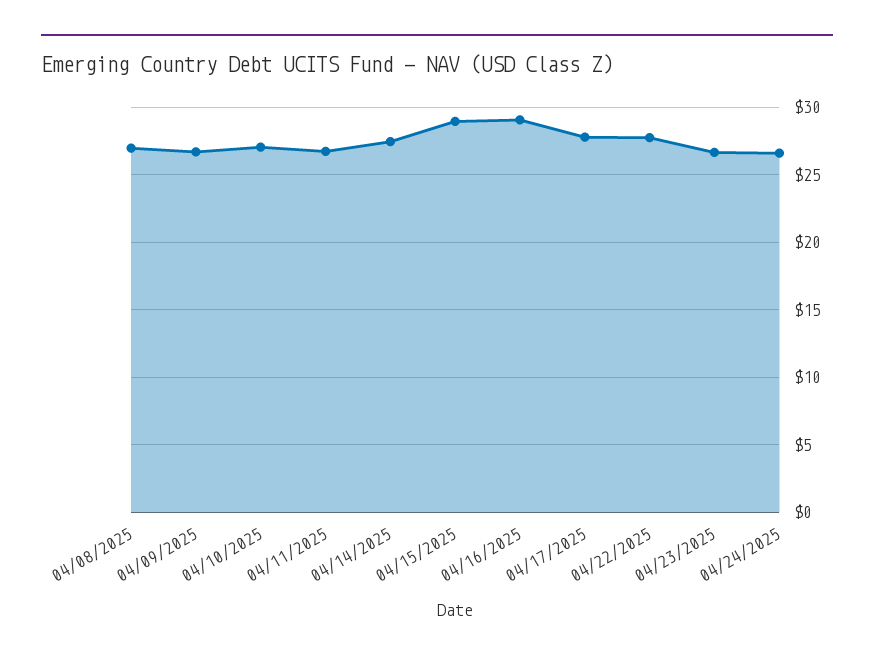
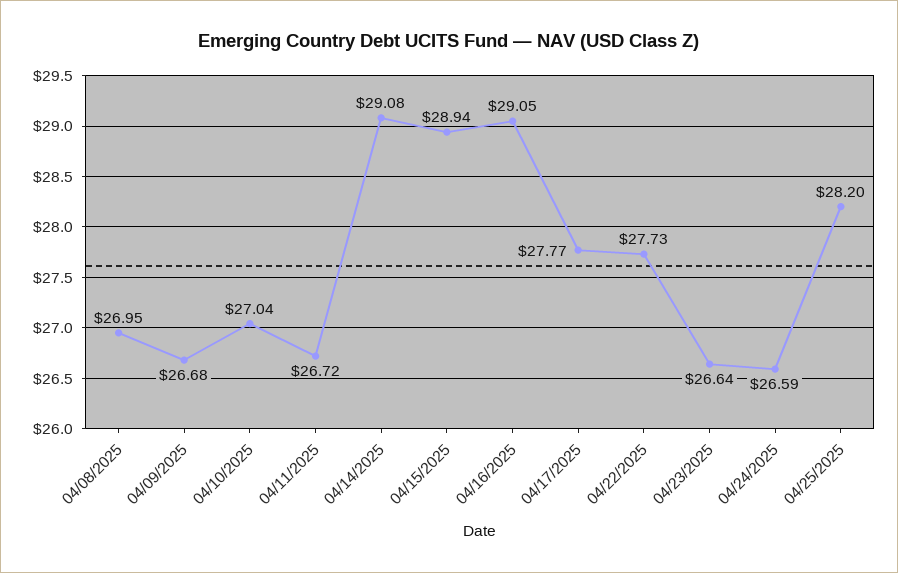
04/14/2025: 27.5 -> 29.08
04/25/2025: none -> 28.2

